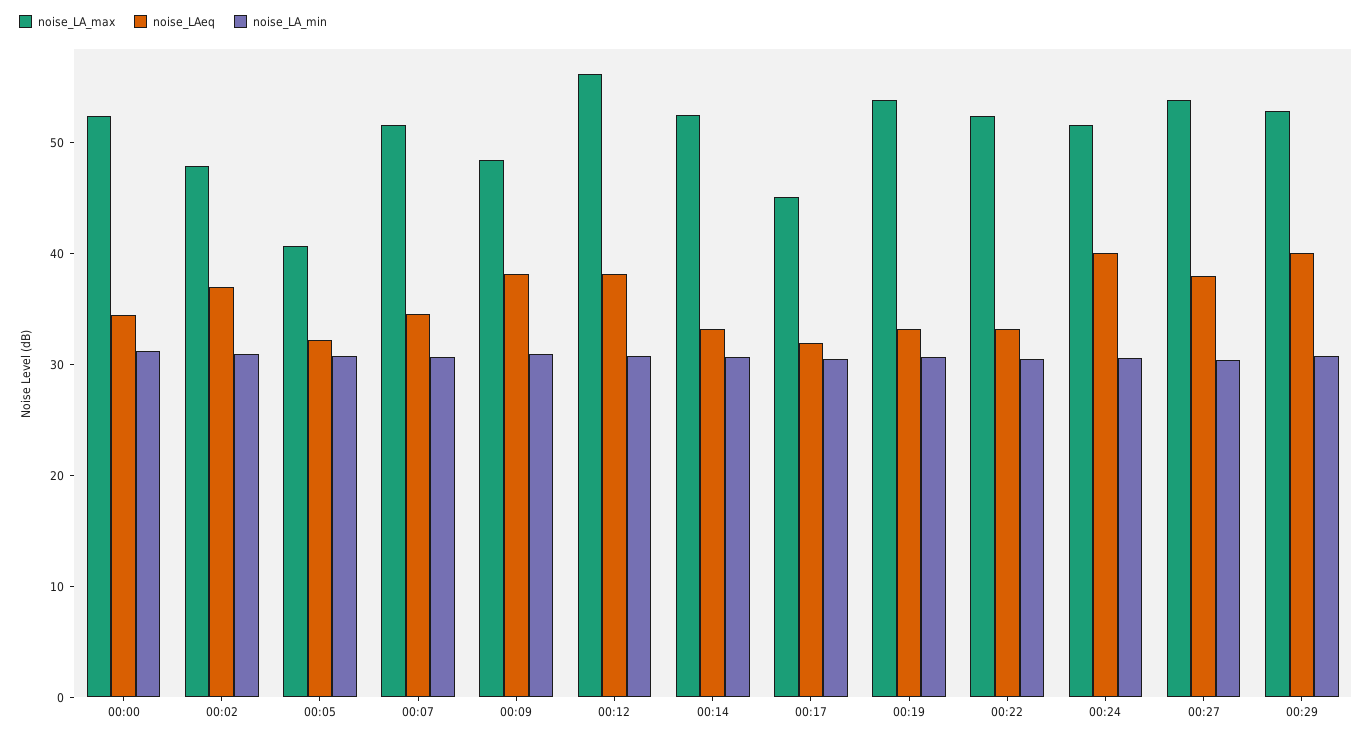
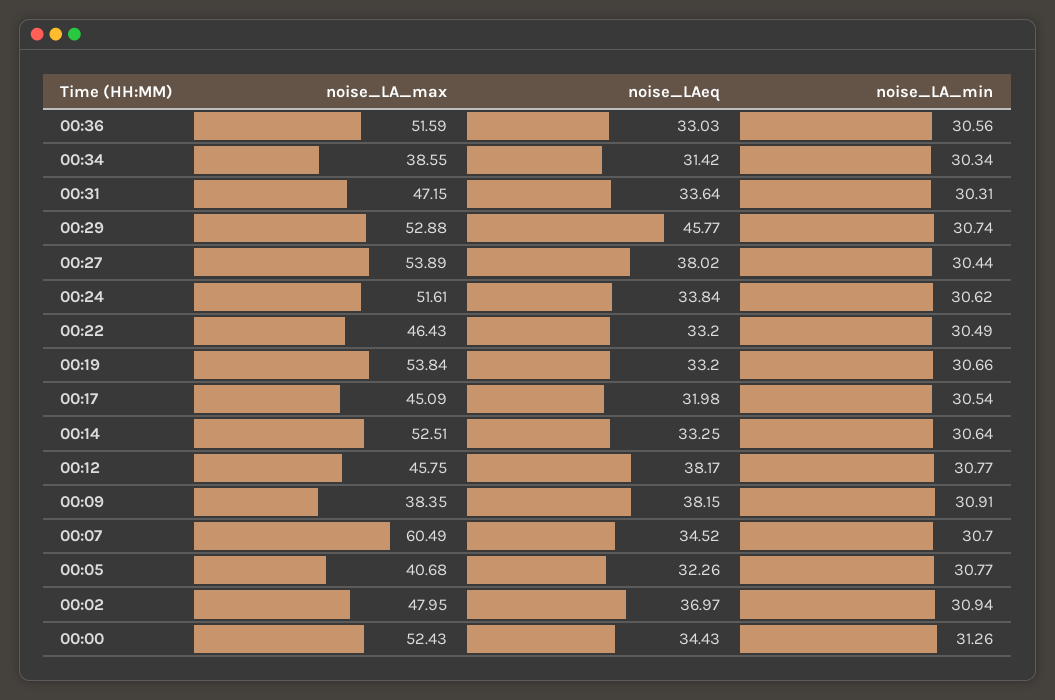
noise_LA_max, 00:07: 52 -> 60.49
noise_LA_max, 00:09: 48 -> 38.35
noise_LA_max, 00:12: 56 -> 45.75
noise_LA_max, 00:22: 52 -> 46.43
noise_LAeq, 00:24: 40 -> 33.84
noise_LAeq, 00:29: 40 -> 45.77
noise_LA_max, 00:36: none -> 51.59
noise_LAeq, 00:36: none -> 33.03
noise_LA_min, 00:36: none -> 30.56
noise_LA_max, 00:34: none -> 38.55
noise_LAeq, 00:34: none -> 31.42
noise_LA_min, 00:34: none -> 30.34
noise_LA_max, 00:31: none -> 47.15
noise_LAeq, 00:31: none -> 33.64
noise_LA_min, 00:31: none -> 30.31

